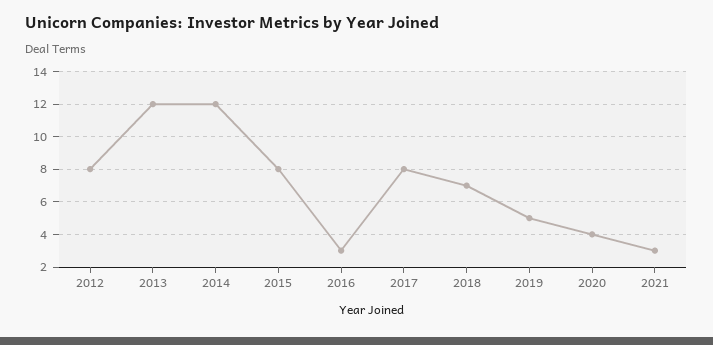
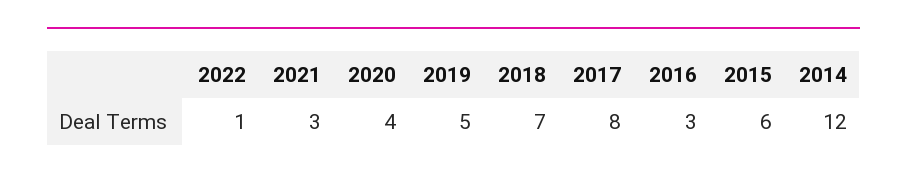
2012: 8 -> none
2013: 12 -> none
2015: 8 -> 6
2022: none -> 1

